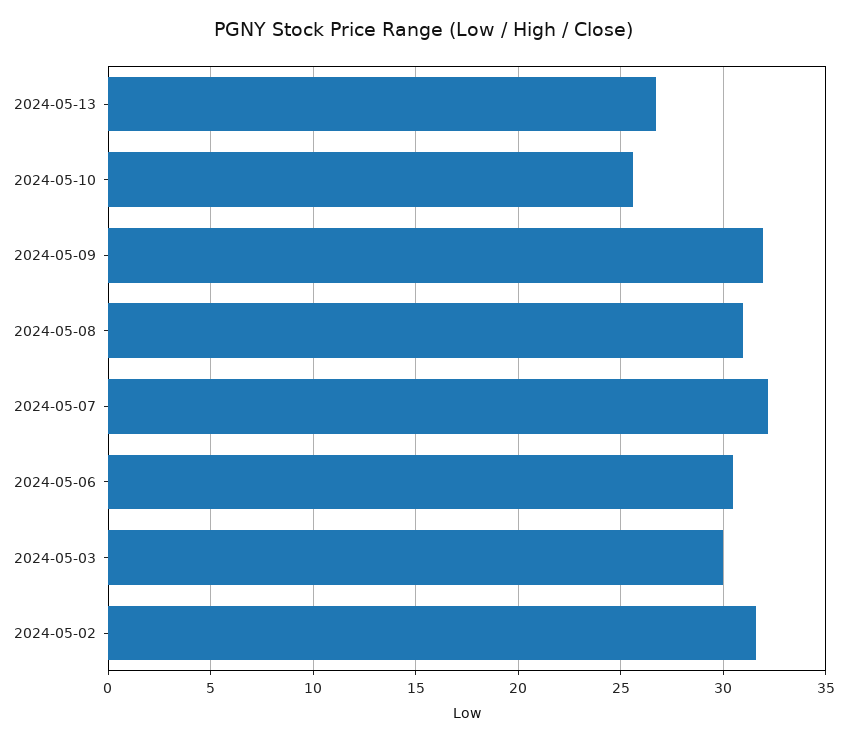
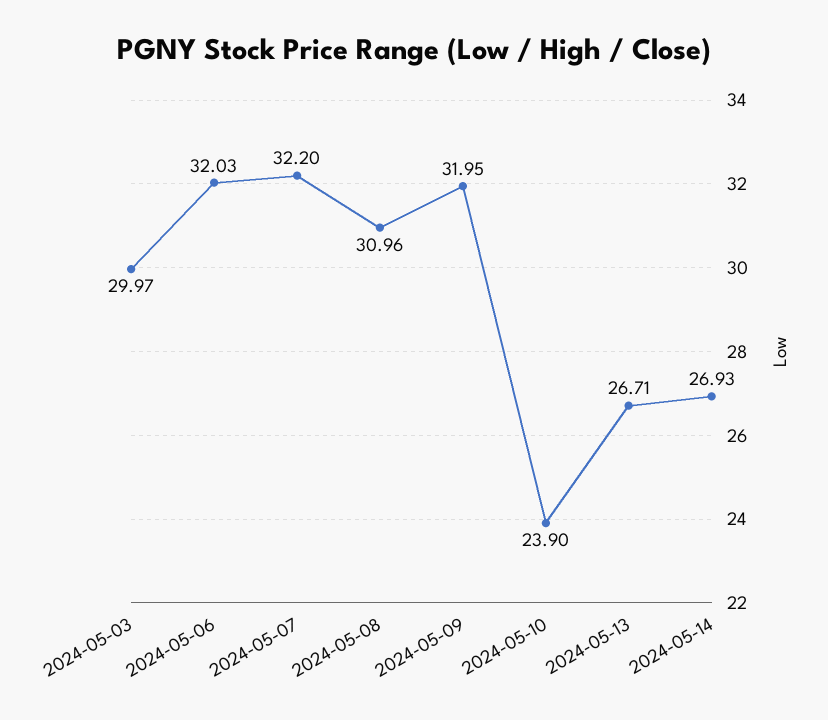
2024-05-10: 25.5 -> 23.9
2024-05-06: 30.5 -> 32.03
2024-05-02: 31.5 -> none
2024-05-14: none -> 26.93

